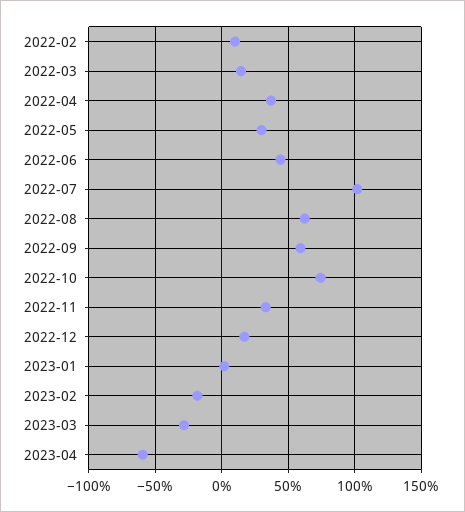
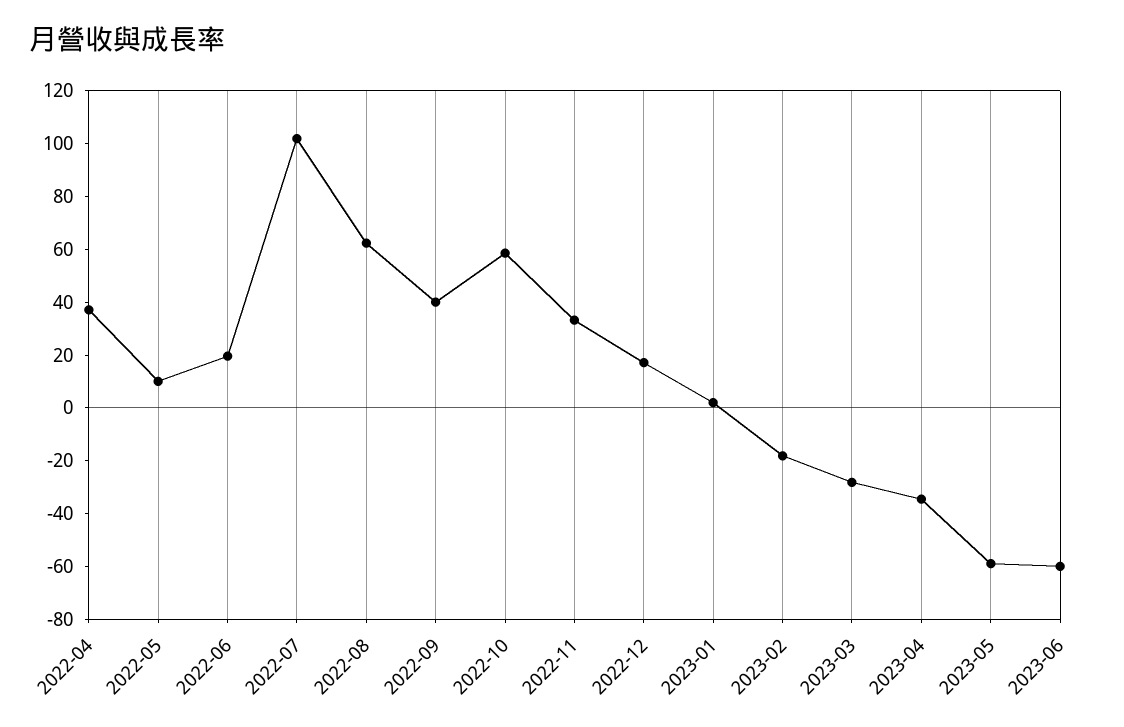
2022-02: 10 -> none
2022-03: 15 -> none
2022-05: 30 -> 10
2022-06: 45 -> 20
2022-09: 60 -> 40
2022-10: 75 -> 60
2023-04: -60 -> -35
2023-05: none -> -60
2023-06: none -> -60

